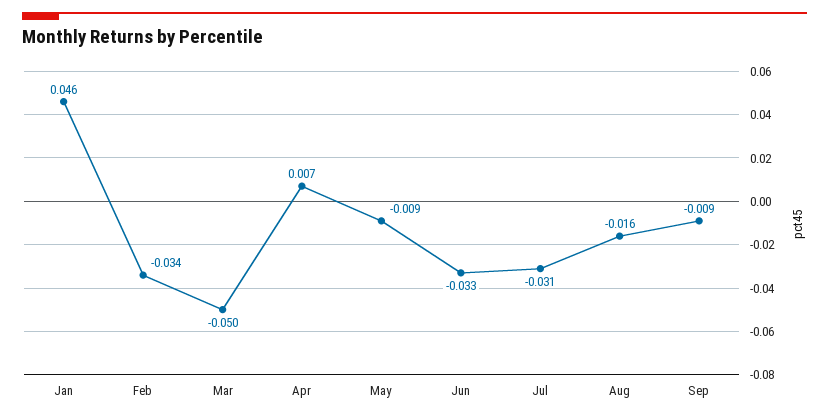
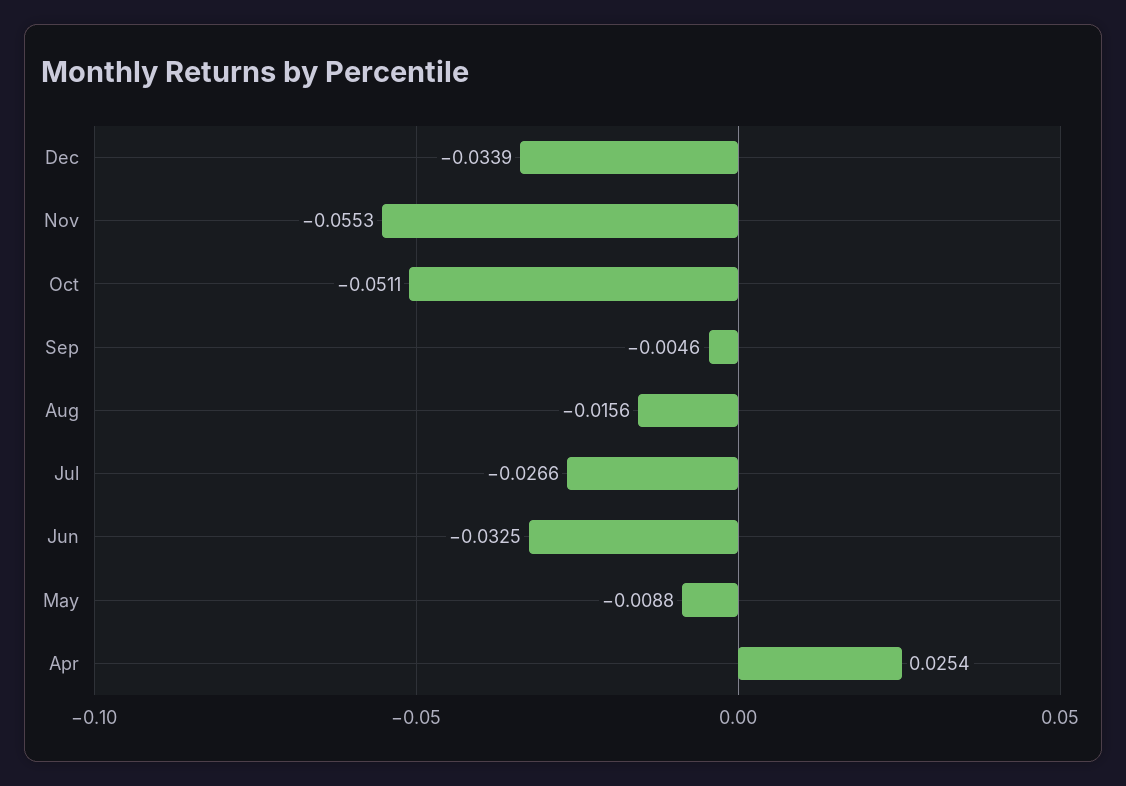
Jan: 0.046 -> none
Feb: -0.034 -> none
Mar: -0.05 -> none
Apr: 0.007 -> 0.0254
Jul: -0.031 -> -0.0266
Sep: -0.009 -> -0.0046
Dec: none -> -0.0339
Nov: none -> -0.0553
Oct: none -> -0.0511

